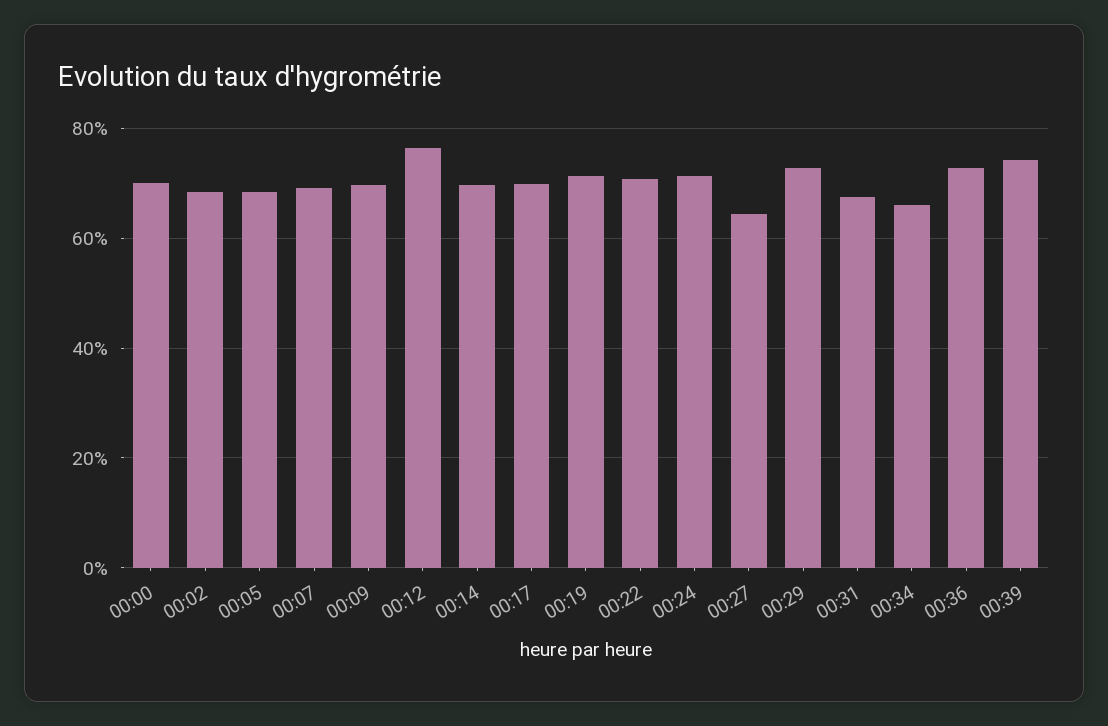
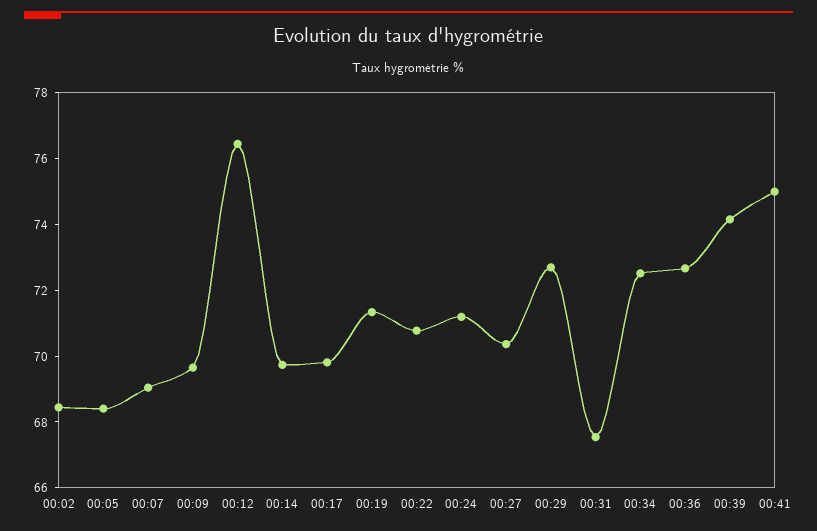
00:00: 70 -> none
00:27: 64 -> 70.5
00:34: 66 -> 72.5
00:41: none -> 75

